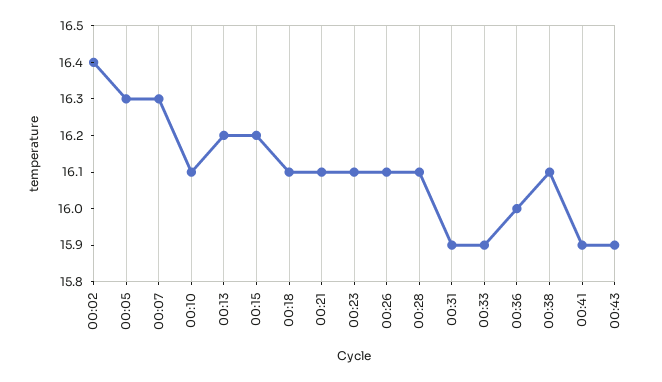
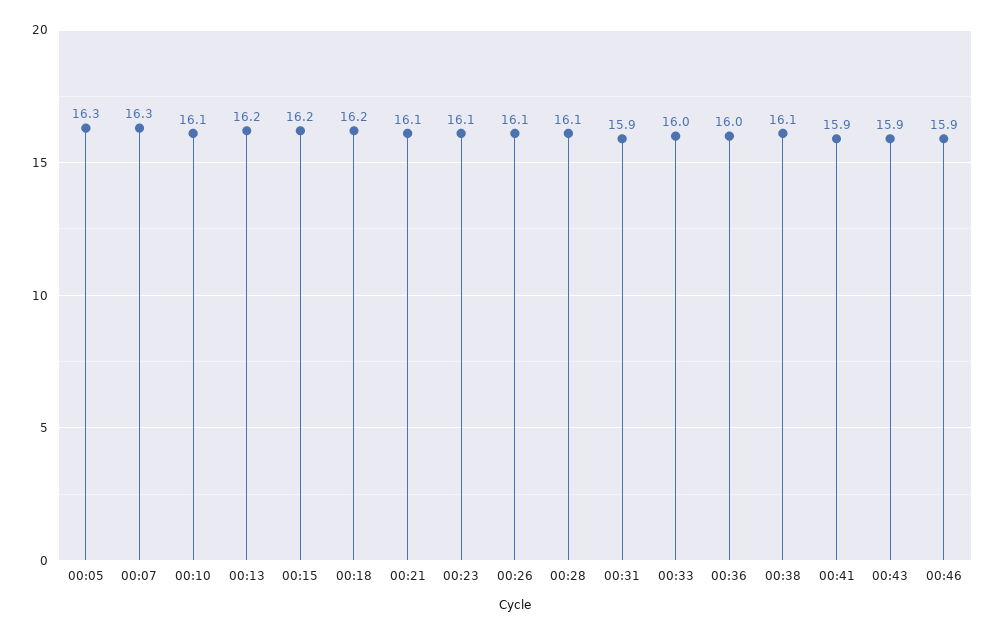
00:02: 16.4 -> none
00:18: 16.1 -> 16.2
00:33: 15.9 -> 16
00:46: none -> 15.9

